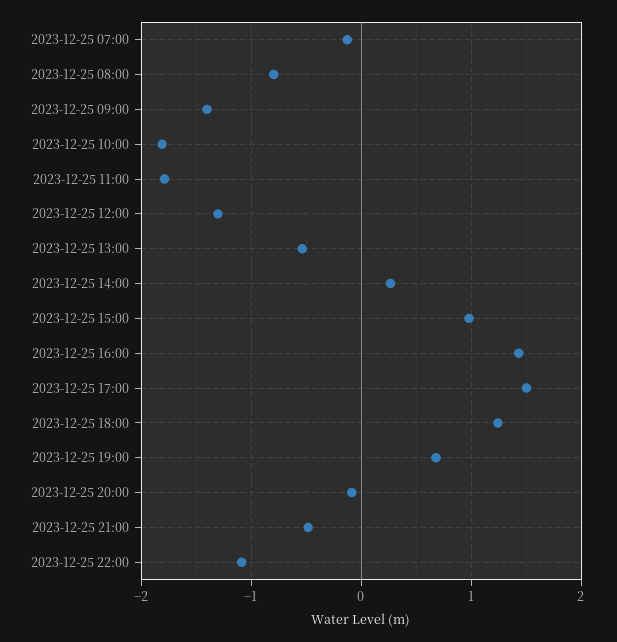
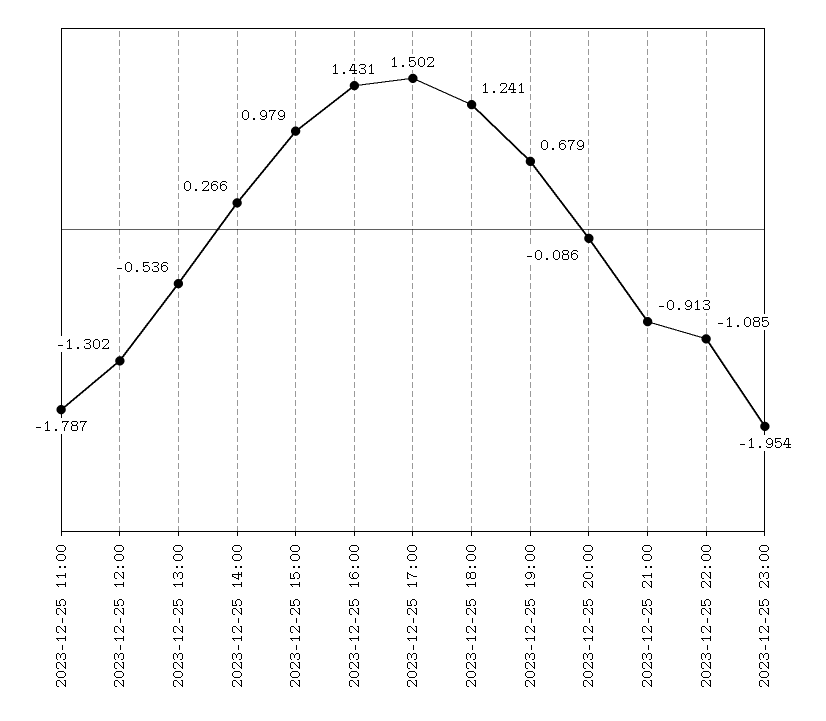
2023-12-25 07:00: -0.1 -> none
2023-12-25 08:00: -0.8 -> none
2023-12-25 09:00: -1.4 -> none
2023-12-25 10:00: -1.8 -> none
2023-12-25 21:00: -0.5 -> -0.913
2023-12-25 23:00: none -> -1.954

